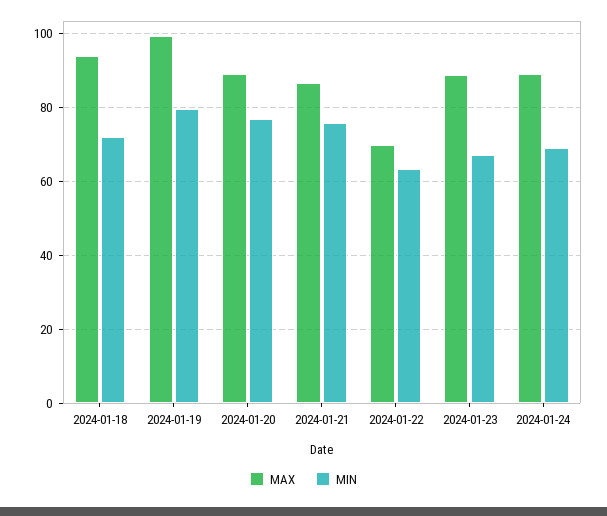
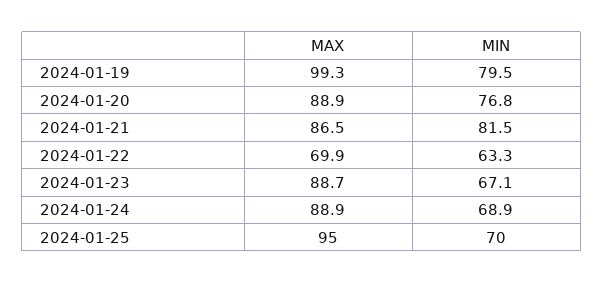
MAX, 2024-01-18: 94 -> none
MIN, 2024-01-18: 72 -> none
MIN, 2024-01-21: 76 -> 81.5
MAX, 2024-01-25: none -> 95
MIN, 2024-01-25: none -> 70

